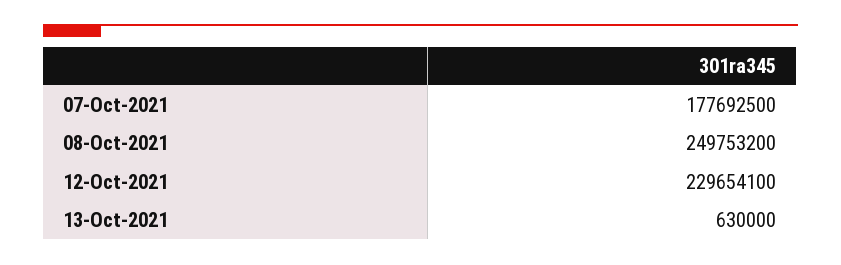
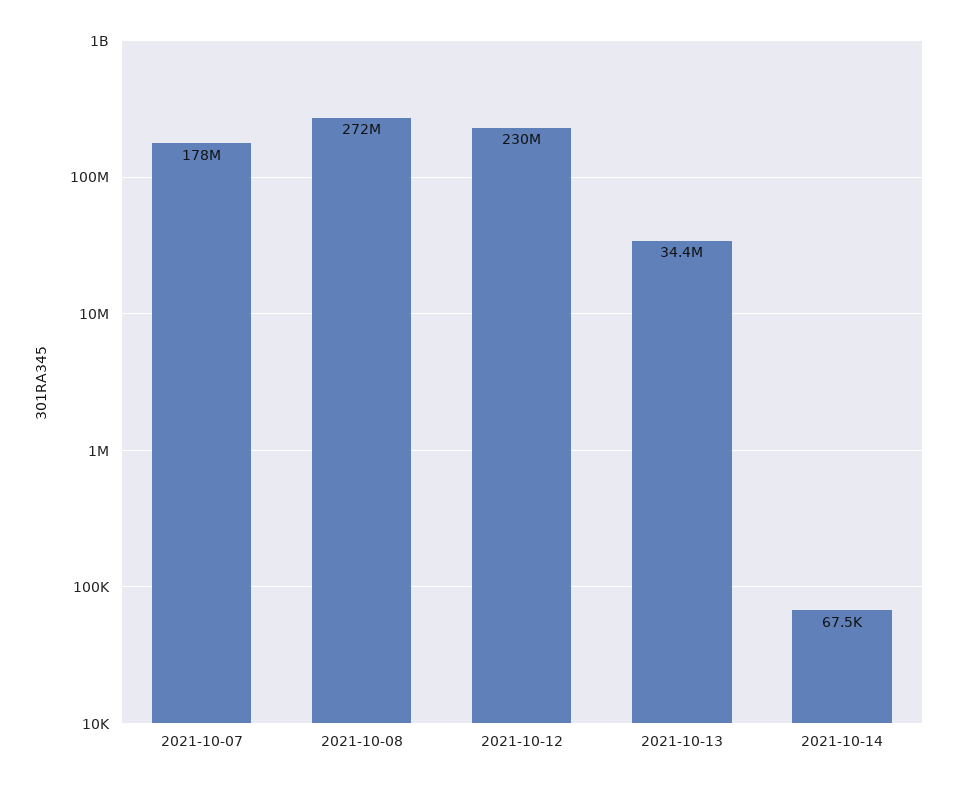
08-Oct-2021: 249753200 -> 272000000
13-Oct-2021: 630000 -> 34400000
2021-10-14: none -> 67500

